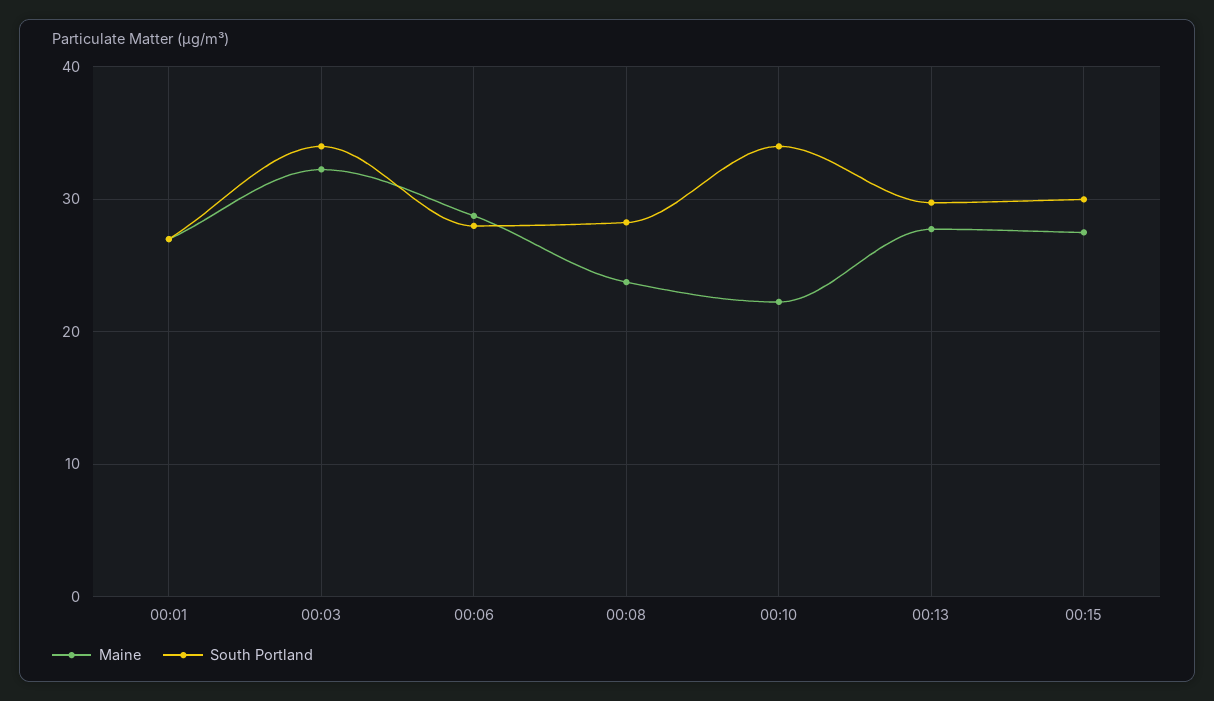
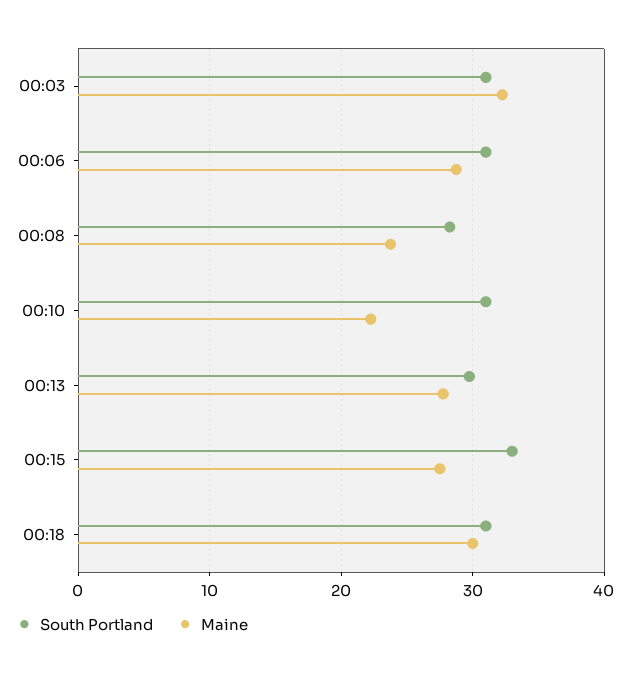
Maine, 00:01: 27 -> none
South Portland, 00:01: 27 -> none
South Portland, 00:03: 34 -> 31
South Portland, 00:06: 28 -> 31
South Portland, 00:10: 34 -> 31
South Portland, 00:15: 30 -> 33
South Portland, 00:18: none -> 31
Maine, 00:18: none -> 30

